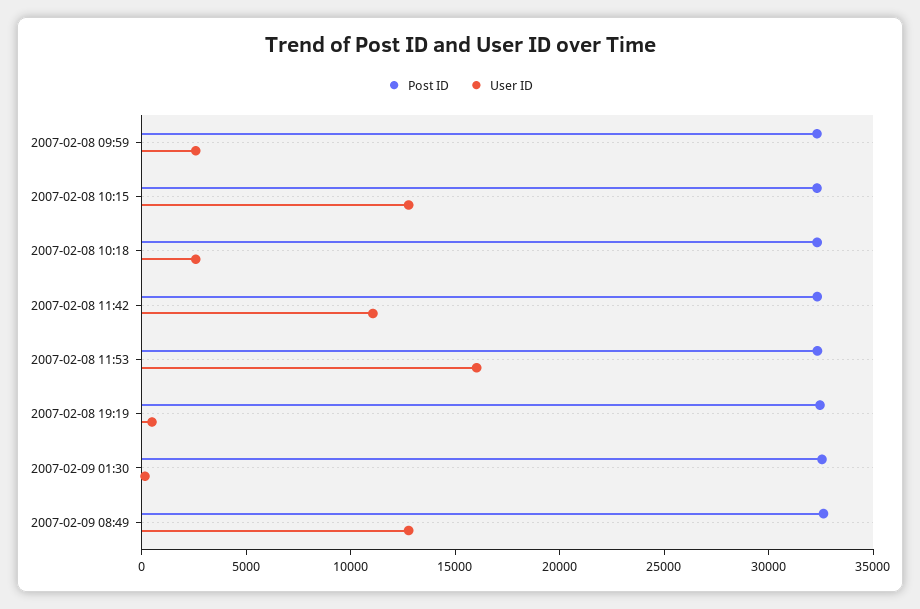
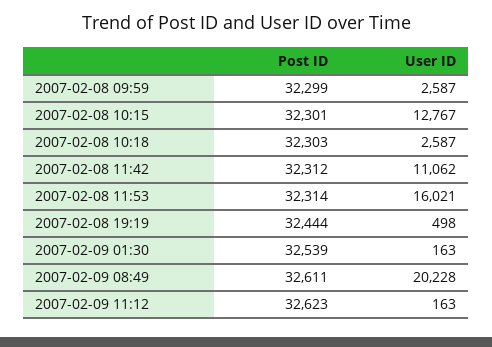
User ID, 2007-02-09 08:49: 13000 -> 20228
Post ID, 2007-02-09 11:12: none -> 32623
User ID, 2007-02-09 11:12: none -> 163

